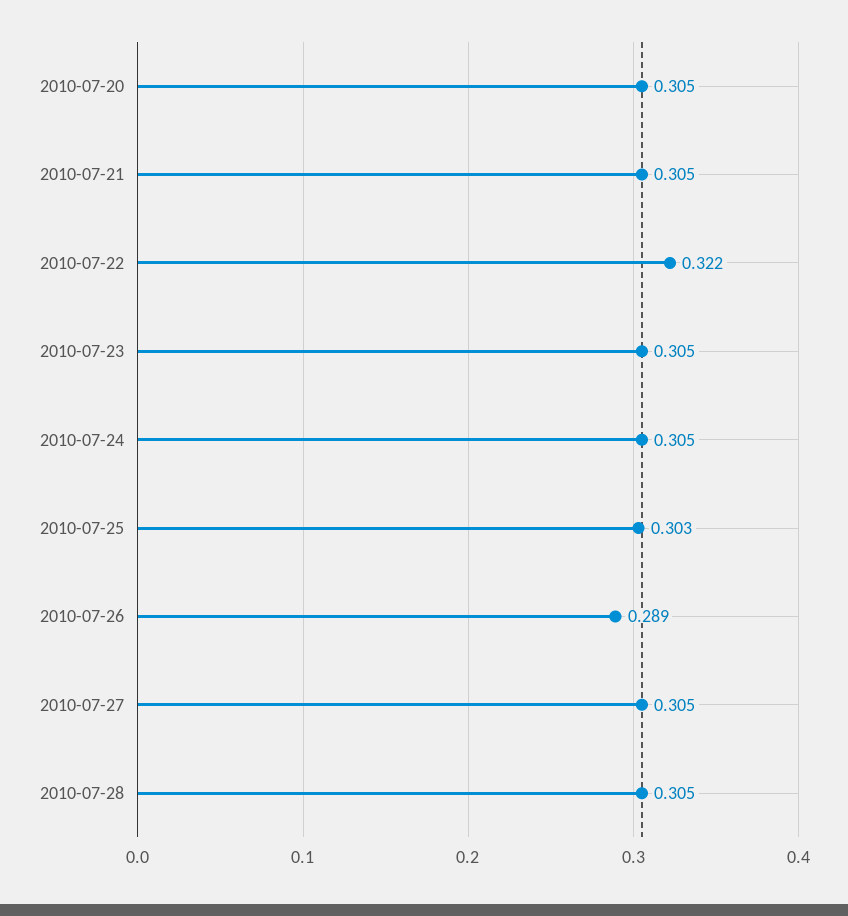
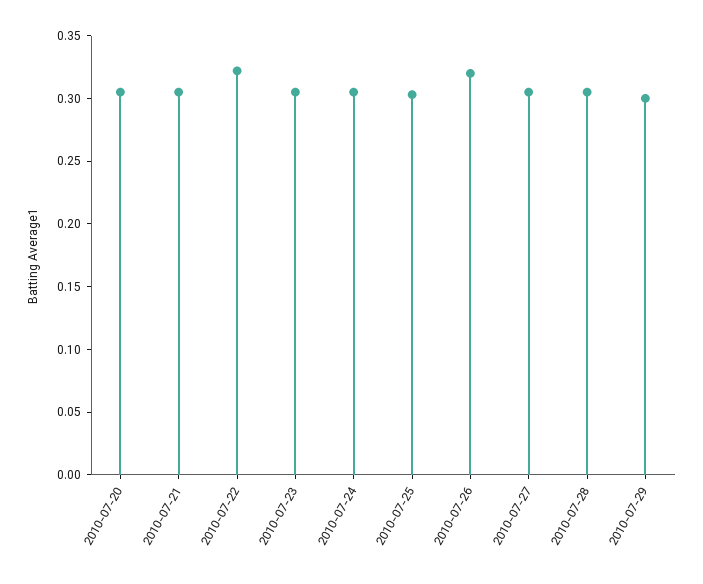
2010-07-26: 0.289 -> 0.32
2010-07-29: none -> 0.3

